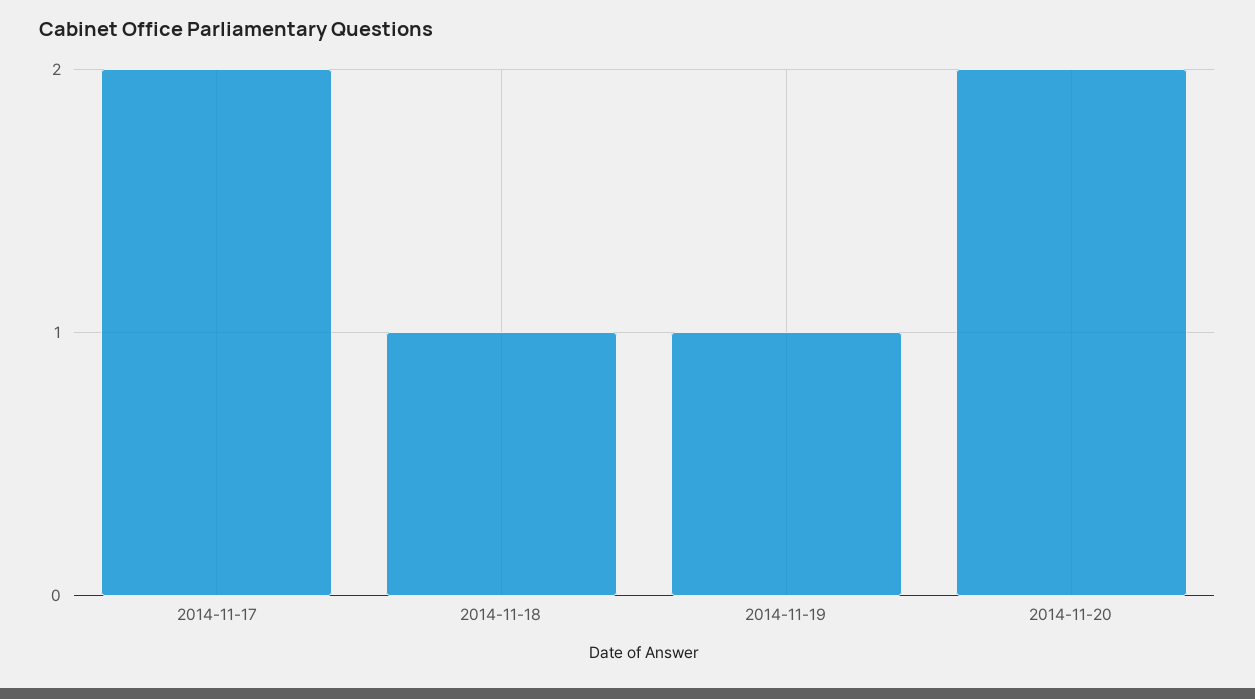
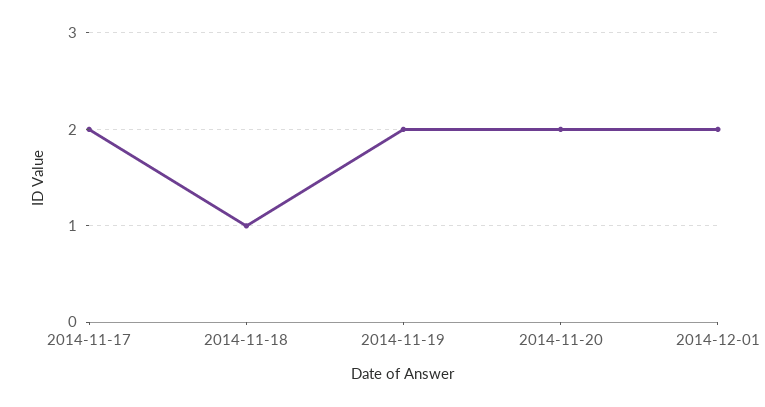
2014-11-19: 1 -> 2
2014-12-01: none -> 2

